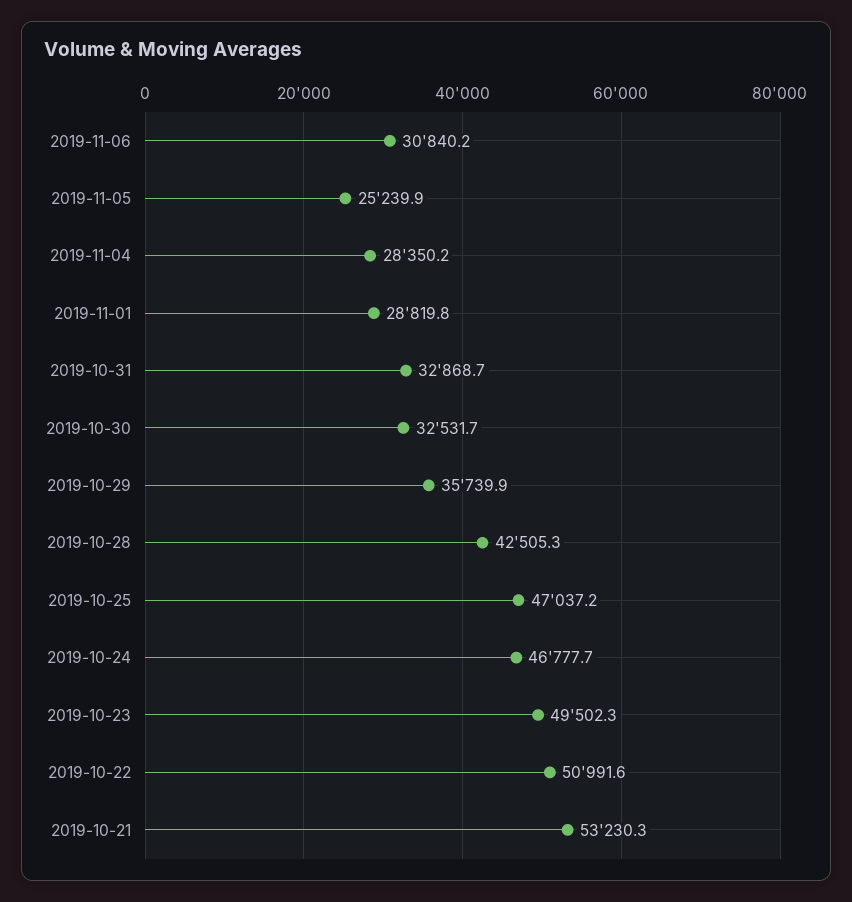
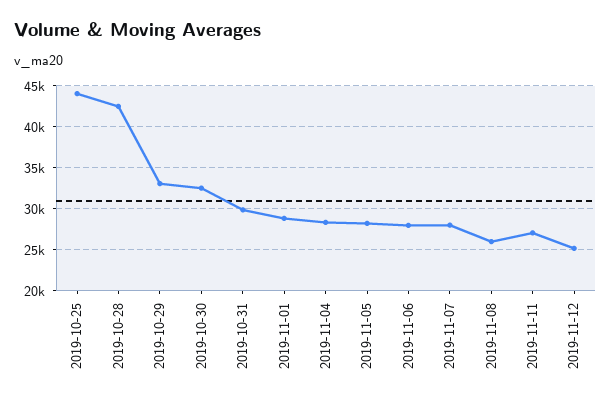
2019-11-06: 30840.2 -> 28000
2019-11-05: 25239.9 -> 28000
2019-10-31: 32868.7 -> 30000
2019-10-29: 35739.9 -> 33000
2019-10-25: 47037.2 -> 44000
2019-10-24: 46777.7 -> none
2019-10-23: 49502.3 -> none
2019-10-22: 50991.6 -> none
2019-10-21: 53230.3 -> none
2019-11-07: none -> 28000
2019-11-08: none -> 26000
2019-11-11: none -> 27000
2019-11-12: none -> 25000

